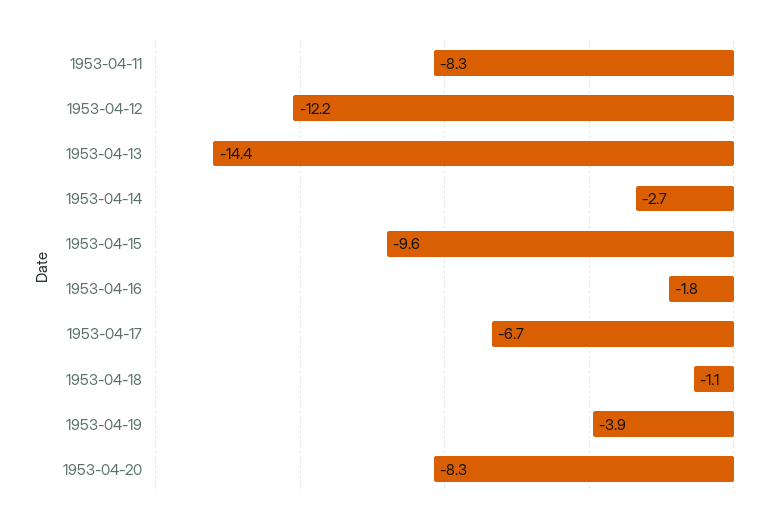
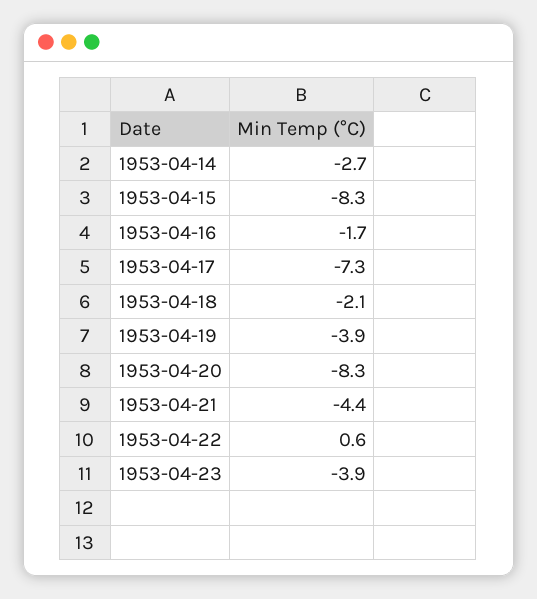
1953-04-11: -8.3 -> none
1953-04-12: -12.2 -> none
1953-04-13: -14.4 -> none
1953-04-15: -9.6 -> -8.3
1953-04-16: -1.8 -> -1.7
1953-04-17: -6.7 -> -7.3
1953-04-18: -1.1 -> -2.1
1953-04-21: none -> -4.4
1953-04-22: none -> 0.6
1953-04-23: none -> -3.9

